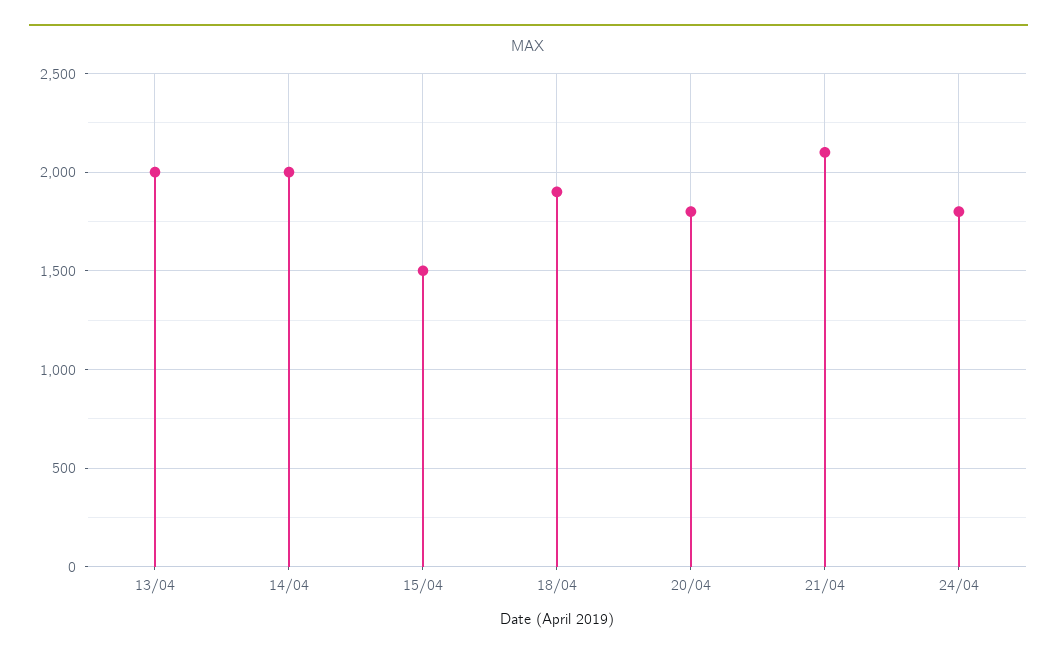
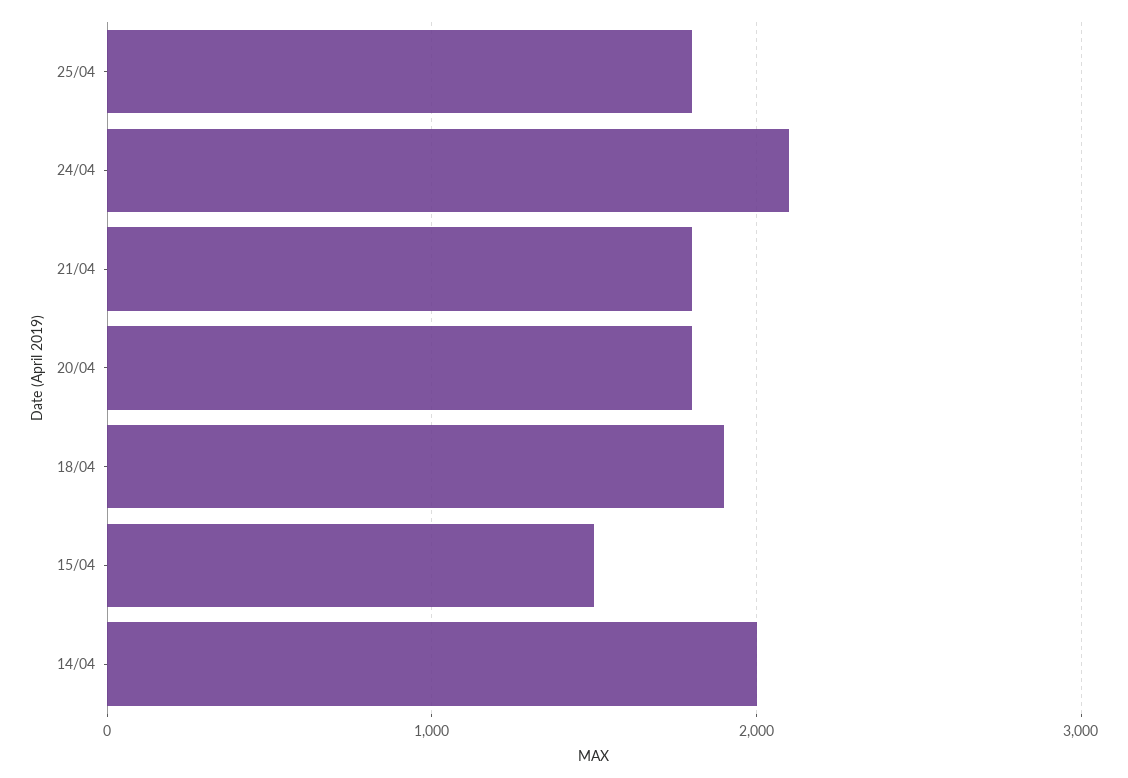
13/04: 2000 -> none
21/04: 2100 -> 1800
24/04: 1800 -> 2100
25/04: none -> 1800

